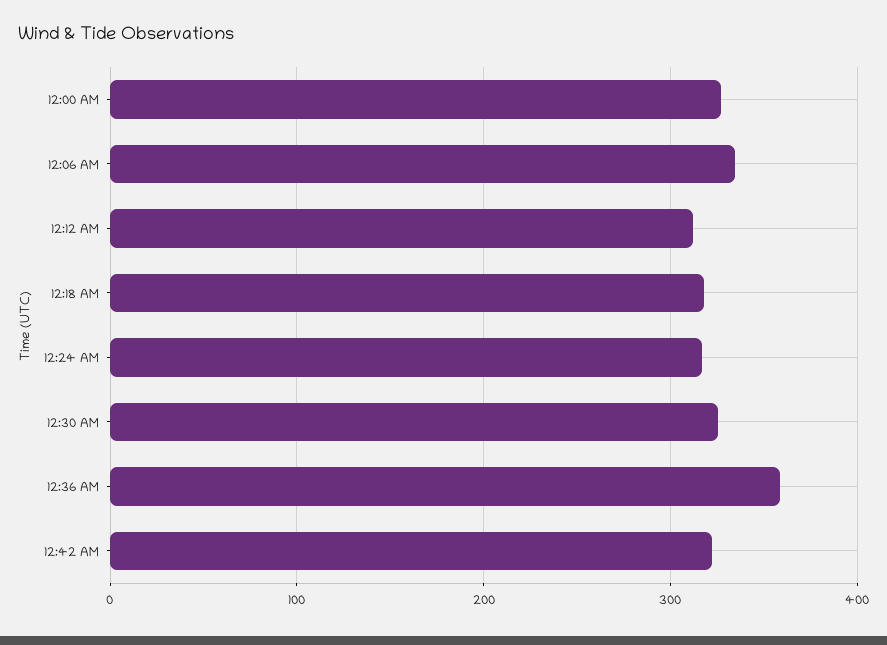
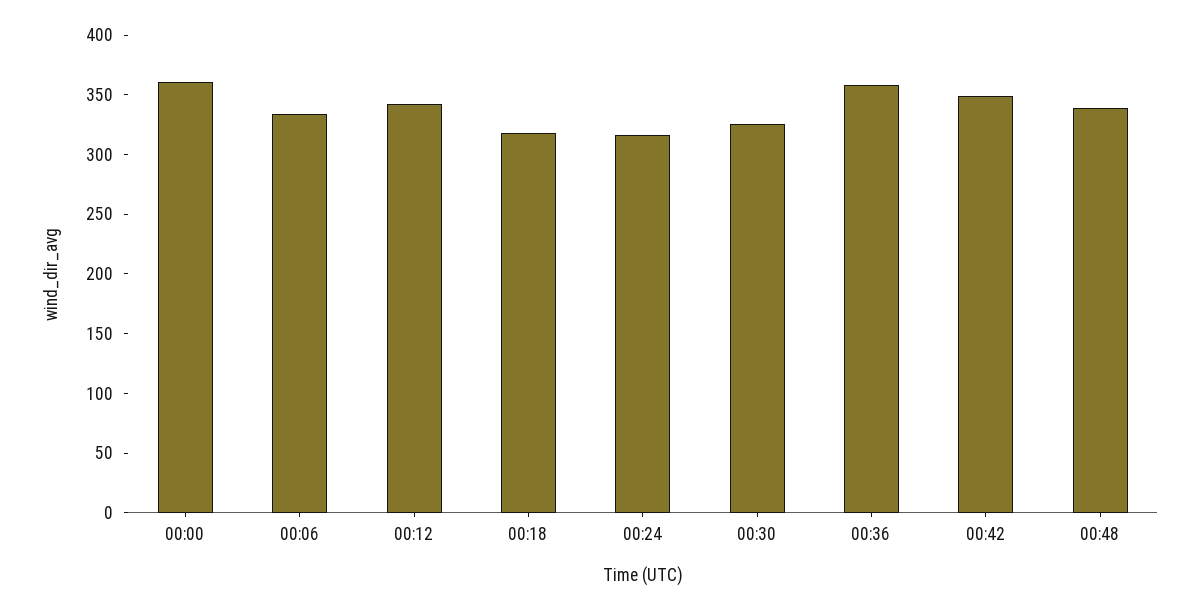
12:00 AM: 330 -> 360
12:12 AM: 310 -> 340
12:42 AM: 320 -> 350
00:48: none -> 340

